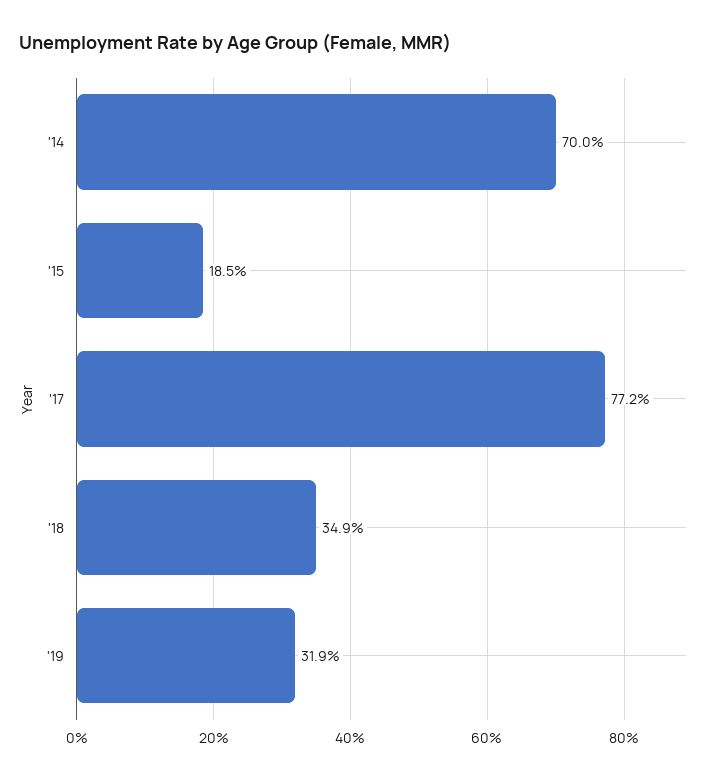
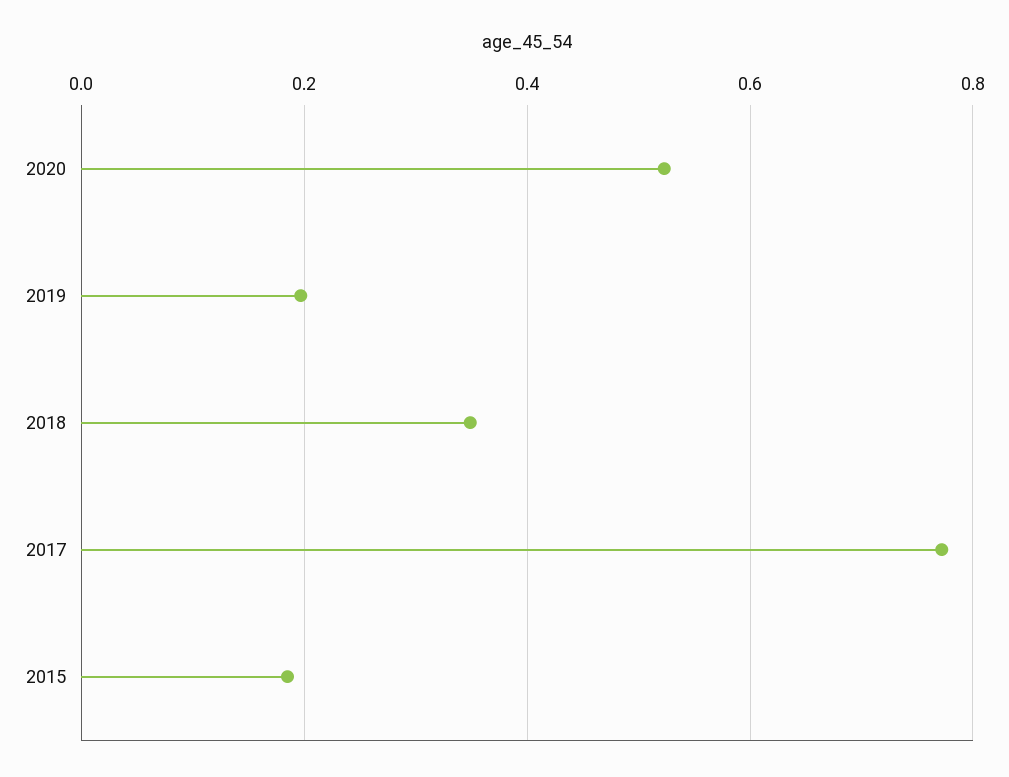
'14: 0.7 -> none
'19: 0.319 -> 0.2
2020: none -> 0.52

